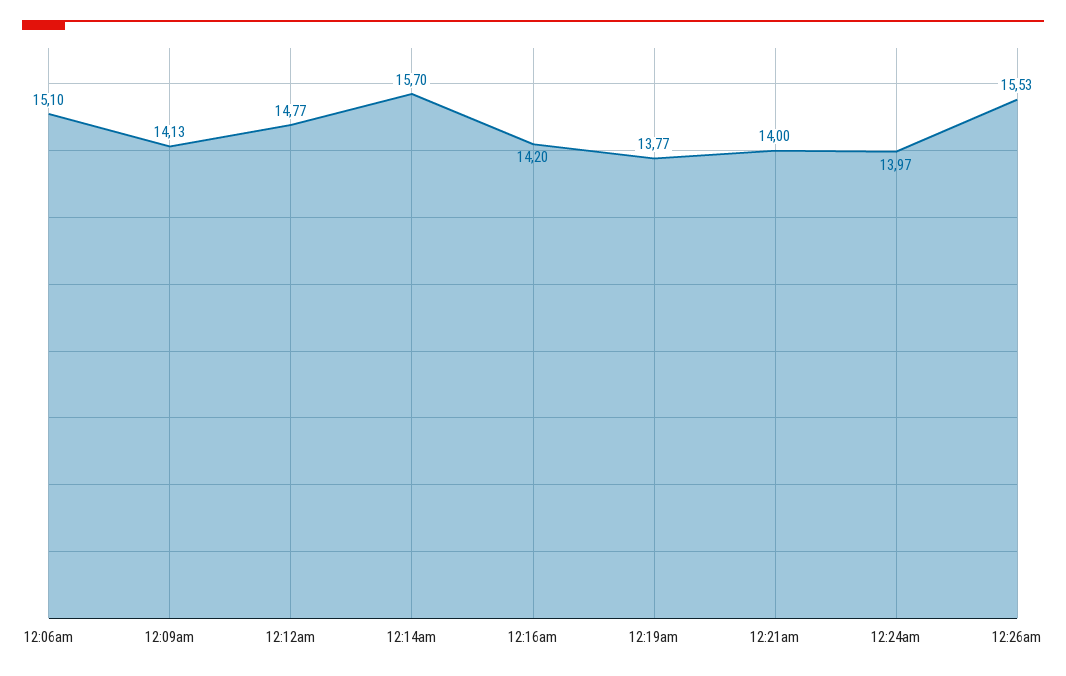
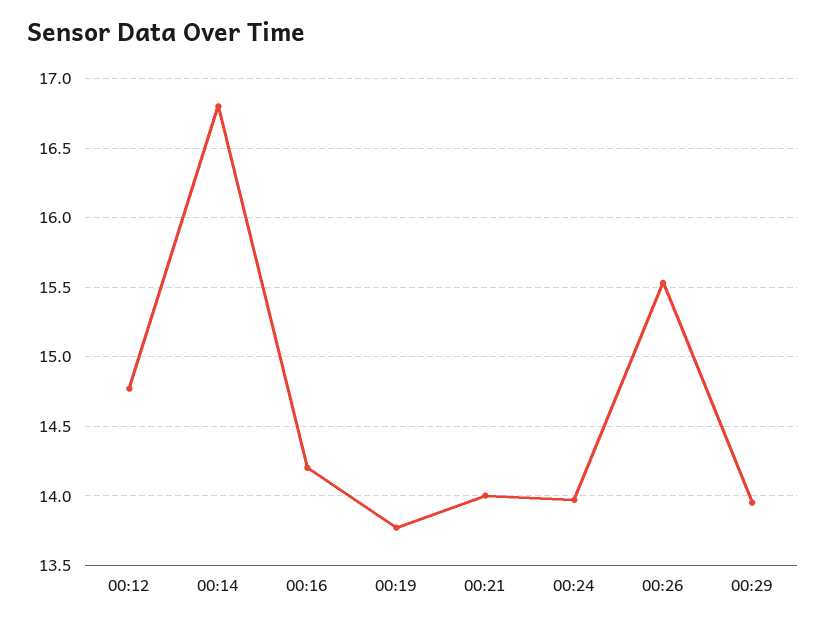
12:06am: 15.1 -> none
12:09am: 14.13 -> none
12:14am: 15.7 -> 16.8
00:29: none -> 13.95

